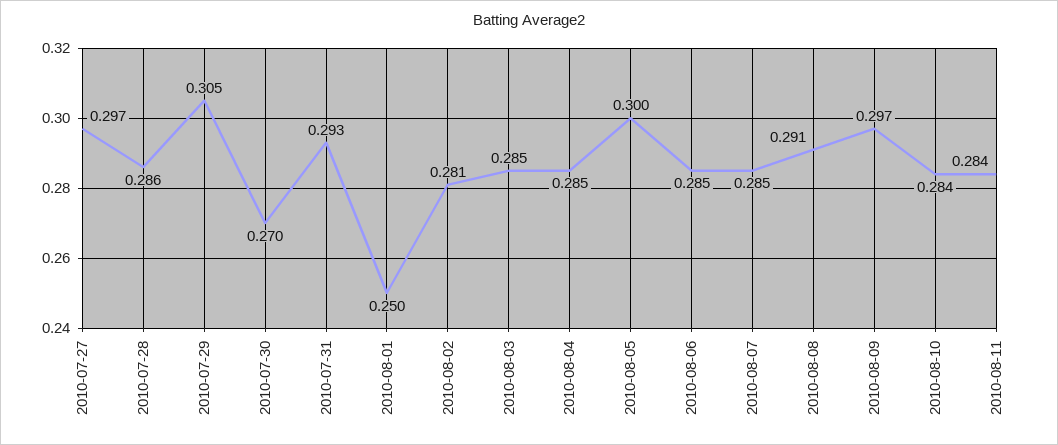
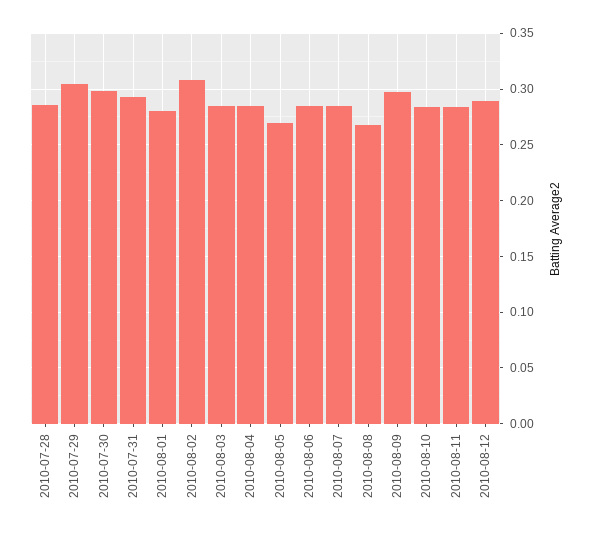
2010-07-27: 0.297 -> none
2010-07-30: 0.27 -> 0.3
2010-08-01: 0.25 -> 0.28
2010-08-02: 0.281 -> 0.31
2010-08-05: 0.3 -> 0.27
2010-08-08: 0.291 -> 0.27
2010-08-12: none -> 0.29

